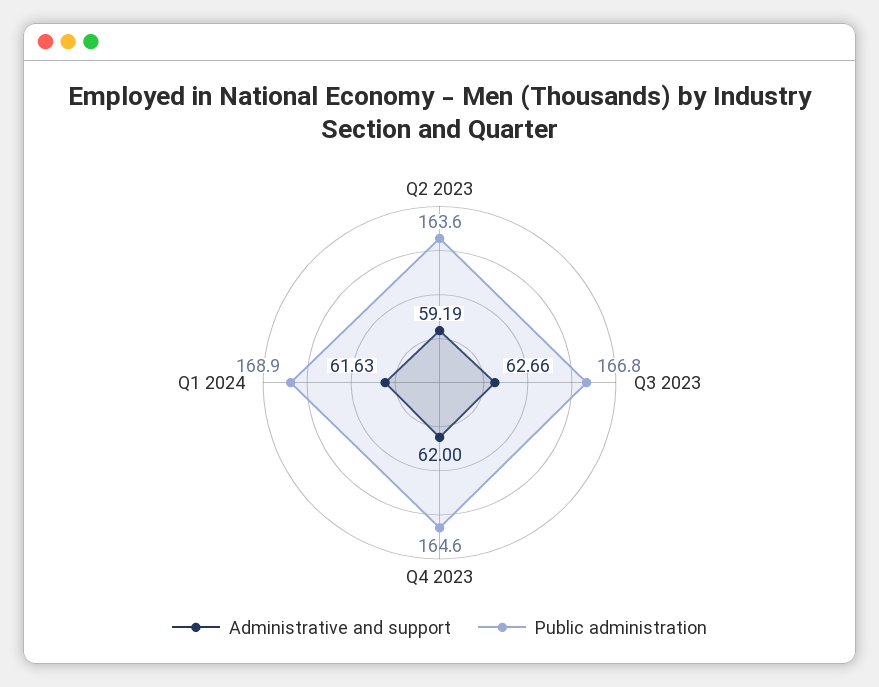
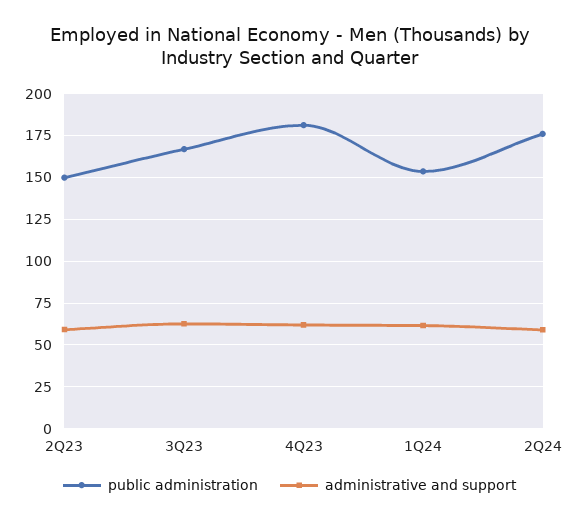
Public administration, Q2 2023: 163.6 -> 150
Public administration, Q4 2023: 164.6 -> 180
Public administration, Q1 2024: 168.9 -> 155
Public administration, 2Q24: none -> 175
Administrative and support, 2Q24: none -> 60

